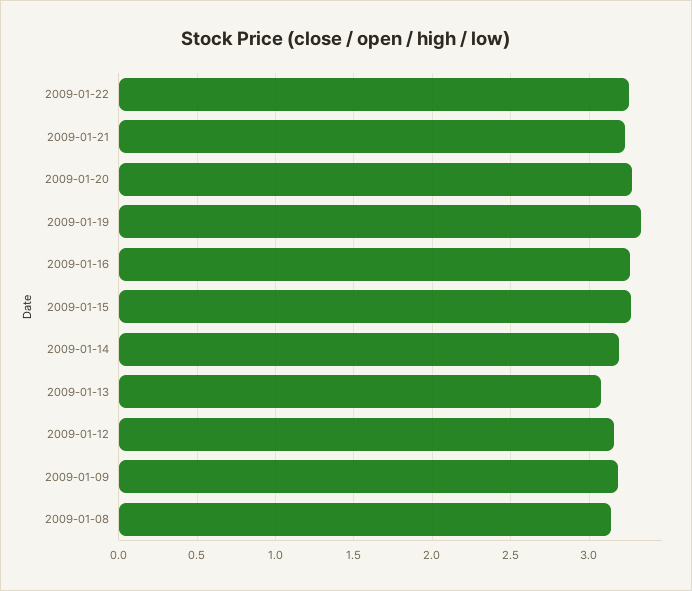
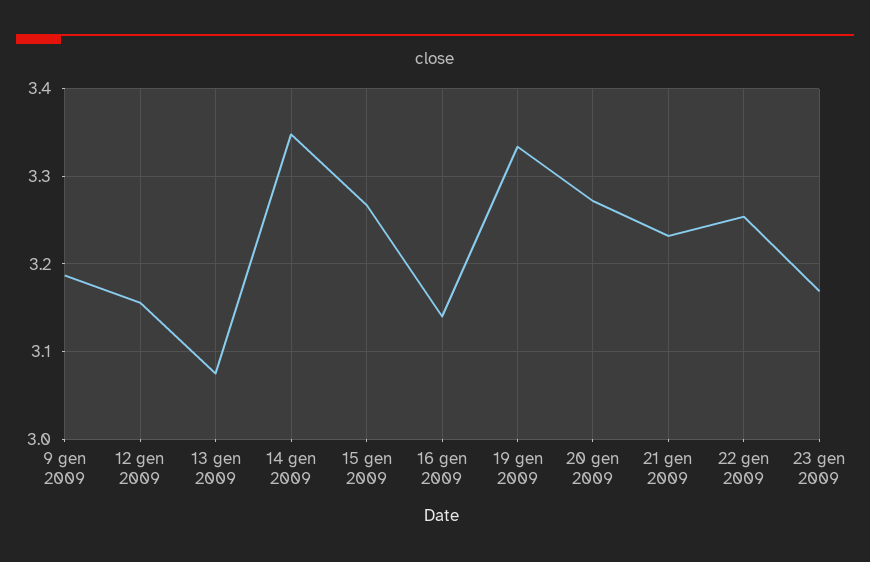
2009-01-16: 3.25 -> 3.14
2009-01-14: 3.2 -> 3.35
2009-01-08: 3.15 -> none
23 gen 2009: none -> 3.17

